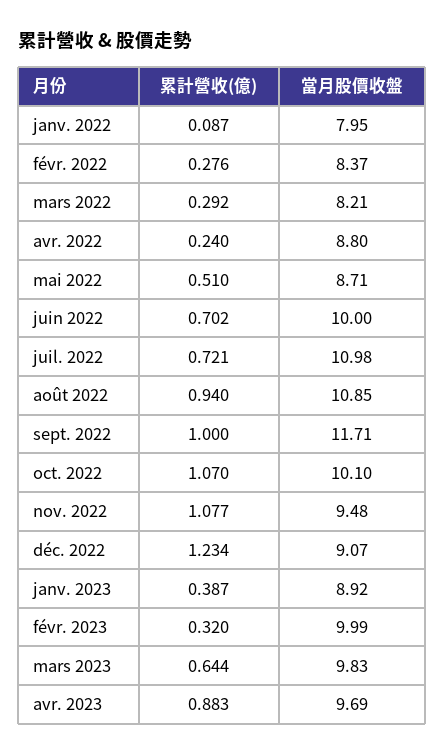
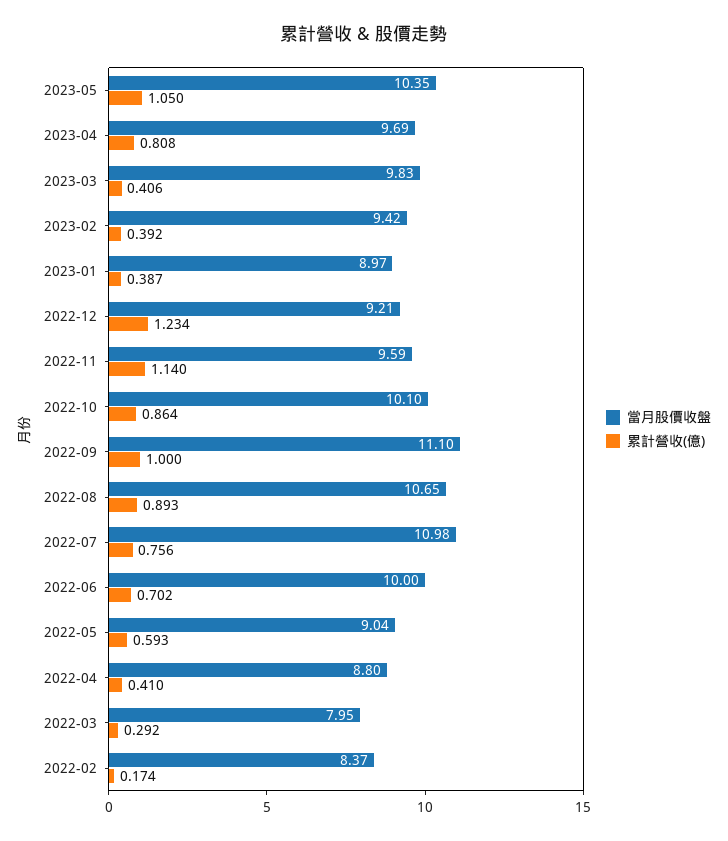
累計營收(億), janv. 2022: 0.087 -> none
當月股價收盤, janv. 2022: 7.95 -> none
累計營收(億), févr. 2022: 0.276 -> 0.174
當月股價收盤, mars 2022: 8.21 -> 7.95
累計營收(億), avr. 2022: 0.24 -> 0.41
累計營收(億), mai 2022: 0.51 -> 0.593
當月股價收盤, mai 2022: 8.71 -> 9.04
累計營收(億), juil. 2022: 0.721 -> 0.756
累計營收(億), août 2022: 0.94 -> 0.893
當月股價收盤, août 2022: 10.85 -> 10.65
當月股價收盤, sept. 2022: 11.71 -> 11.1
累計營收(億), oct. 2022: 1.07 -> 0.864
累計營收(億), nov. 2022: 1.077 -> 1.14
當月股價收盤, nov. 2022: 9.48 -> 9.59
當月股價收盤, déc. 2022: 9.07 -> 9.21
當月股價收盤, janv. 2023: 8.92 -> 8.97
累計營收(億), févr. 2023: 0.32 -> 0.392
當月股價收盤, févr. 2023: 9.99 -> 9.42
累計營收(億), mars 2023: 0.644 -> 0.406
累計營收(億), avr. 2023: 0.883 -> 0.808
當月股價收盤, 2023-05: none -> 10.35
累計營收(億), 2023-05: none -> 1.05

